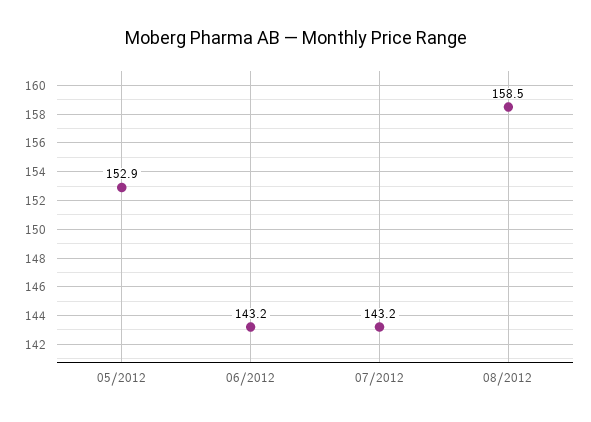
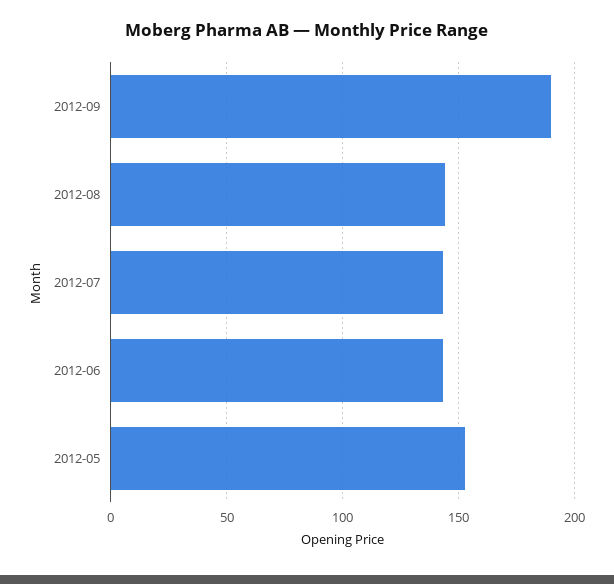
08/2012: 158.5 -> 145
2012-09: none -> 190

